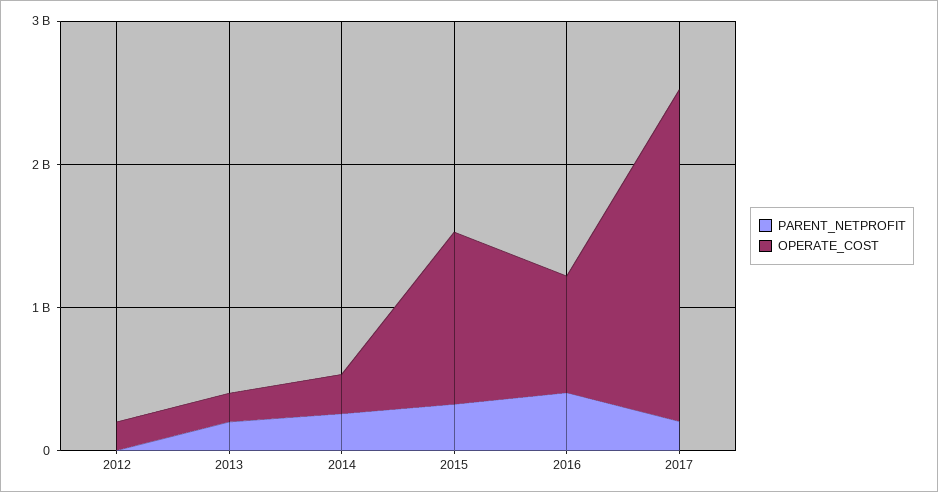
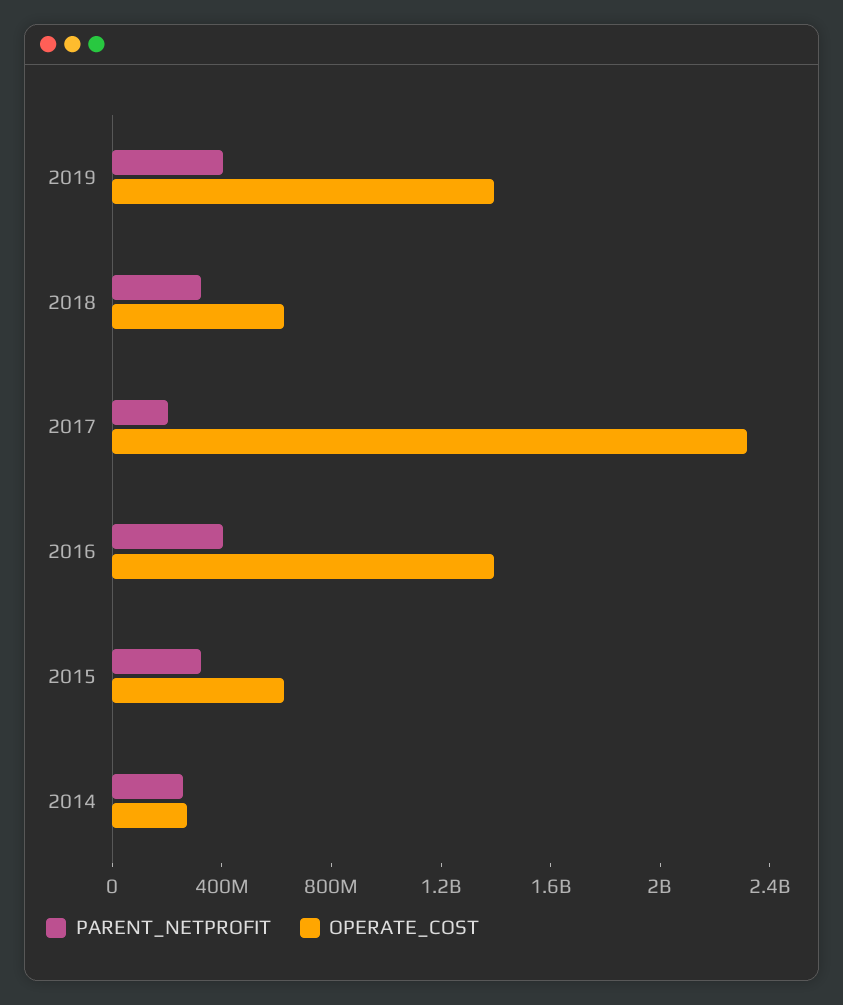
PARENT_NETPROFIT, 2012: 0 -> none
OPERATE_COST, 2012: 200000000 -> none
PARENT_NETPROFIT, 2013: 200000000 -> none
OPERATE_COST, 2013: 200000000 -> none
OPERATE_COST, 2015: 1200000000 -> 600000000
OPERATE_COST, 2016: 800000000 -> 1400000000
PARENT_NETPROFIT, 2019: none -> 400000000
OPERATE_COST, 2019: none -> 1400000000
PARENT_NETPROFIT, 2018: none -> 300000000
OPERATE_COST, 2018: none -> 600000000

